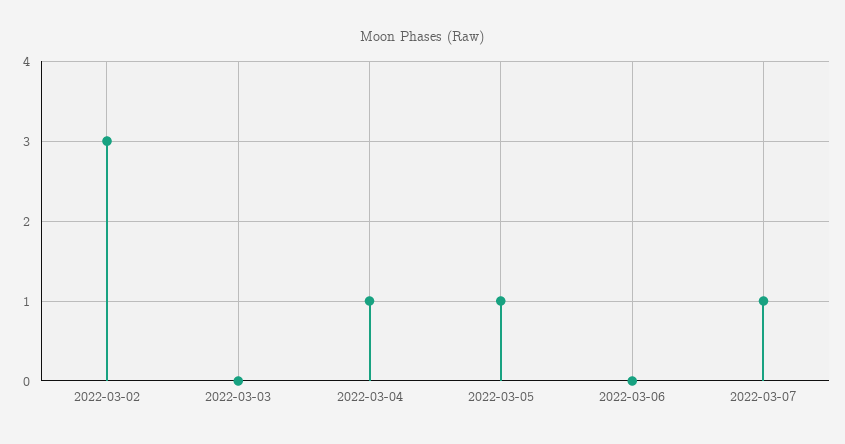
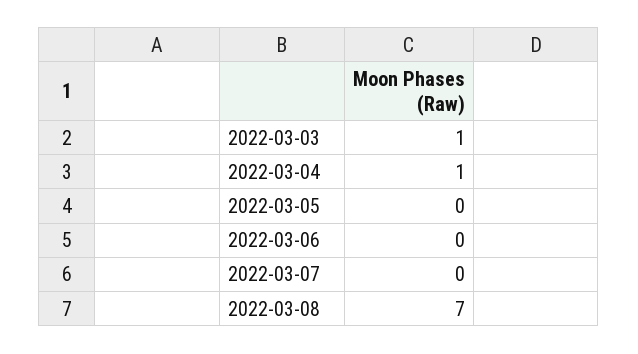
2022-03-02: 3 -> none
2022-03-03: 0 -> 1
2022-03-05: 1 -> 0
2022-03-07: 1 -> 0
2022-03-08: none -> 7

